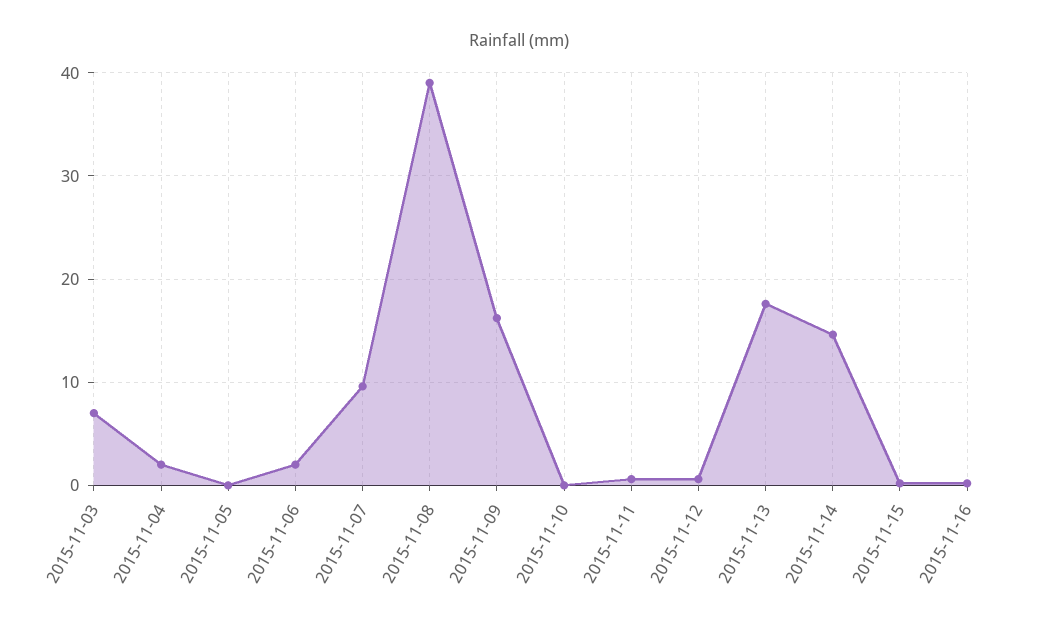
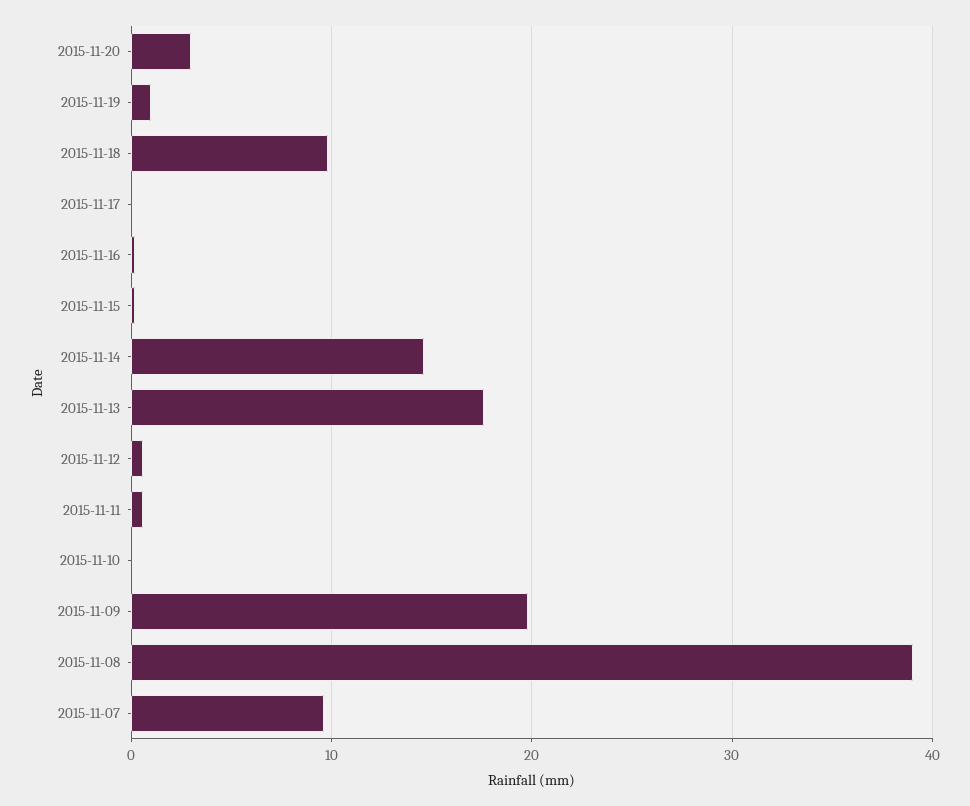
2015-11-03: 7 -> none
2015-11-04: 2 -> none
2015-11-05: 0 -> none
2015-11-06: 2 -> none
2015-11-09: 16 -> 20
2015-11-20: none -> 3
2015-11-19: none -> 1
2015-11-18: none -> 10
2015-11-17: none -> 0

